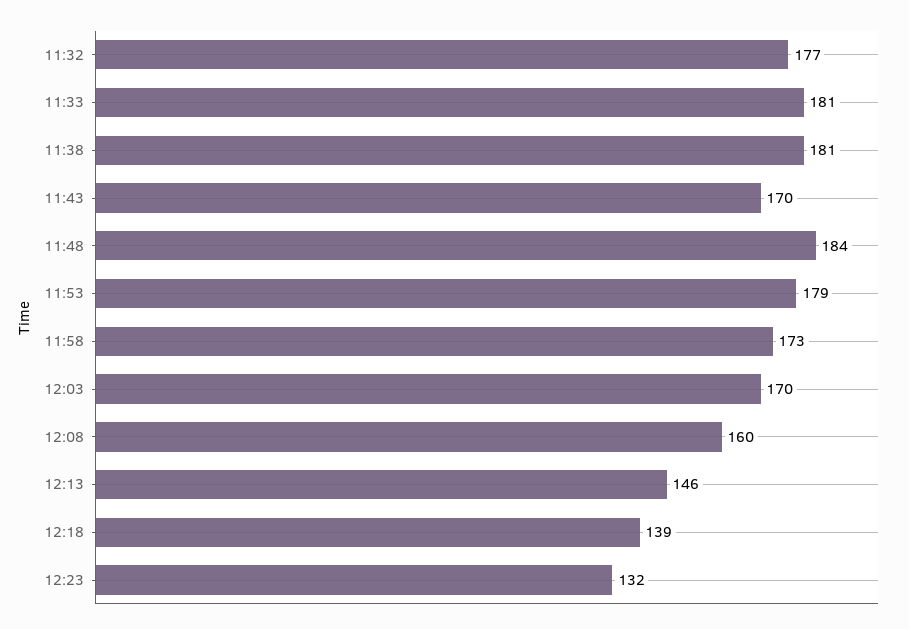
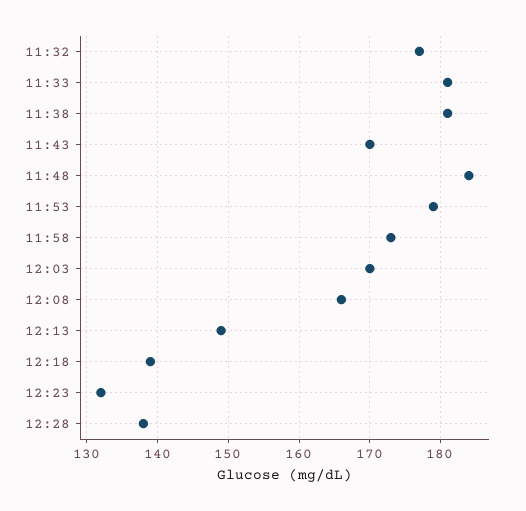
12:08: 160 -> 166
12:13: 146 -> 149
12:28: none -> 138

